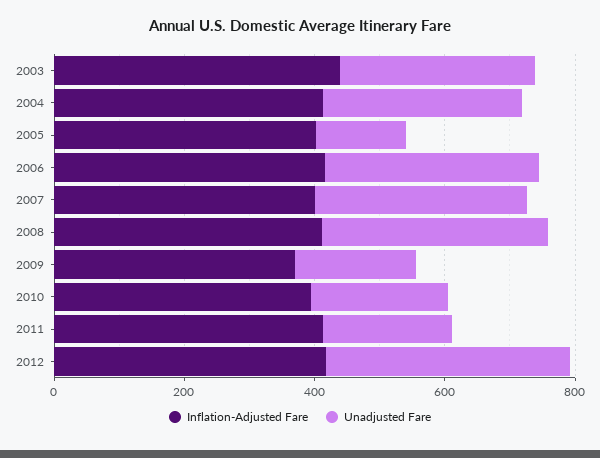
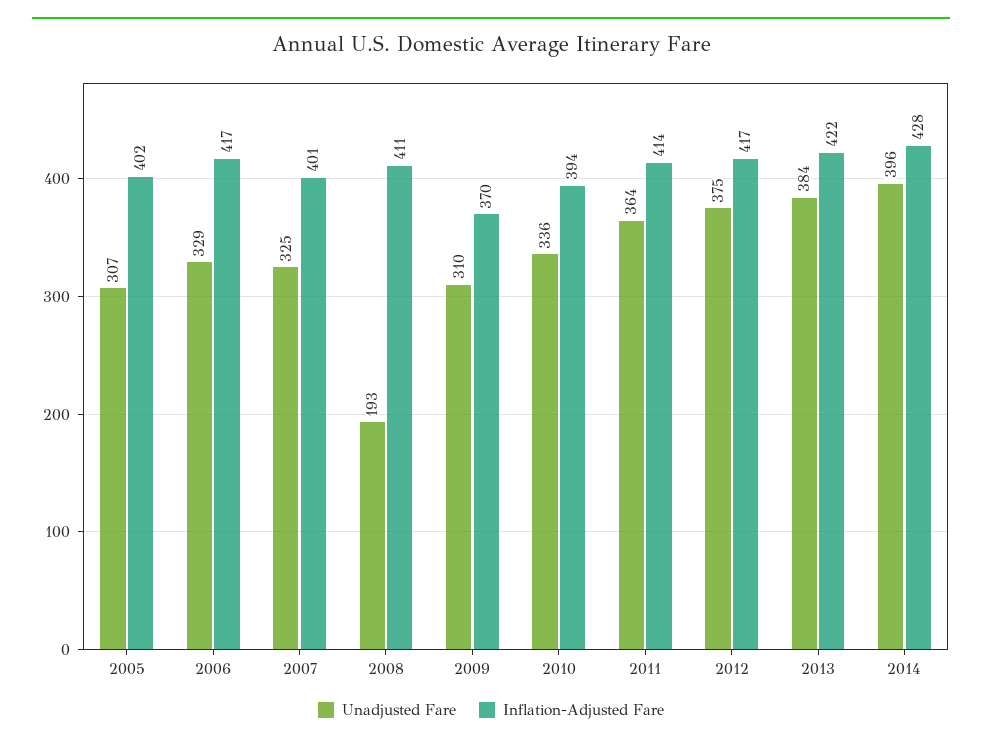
Inflation-Adjusted Fare, 2003: 450 -> none
Unadjusted Fare, 2003: 300 -> none
Inflation-Adjusted Fare, 2004: 400 -> none
Unadjusted Fare, 2004: 300 -> none
Unadjusted Fare, 2005: 150 -> 307
Unadjusted Fare, 2008: 350 -> 193
Unadjusted Fare, 2009: 200 -> 310
Unadjusted Fare, 2010: 200 -> 336
Unadjusted Fare, 2011: 200 -> 364
Unadjusted Fare, 2013: none -> 384
Inflation-Adjusted Fare, 2013: none -> 422
Unadjusted Fare, 2014: none -> 396
Inflation-Adjusted Fare, 2014: none -> 428

